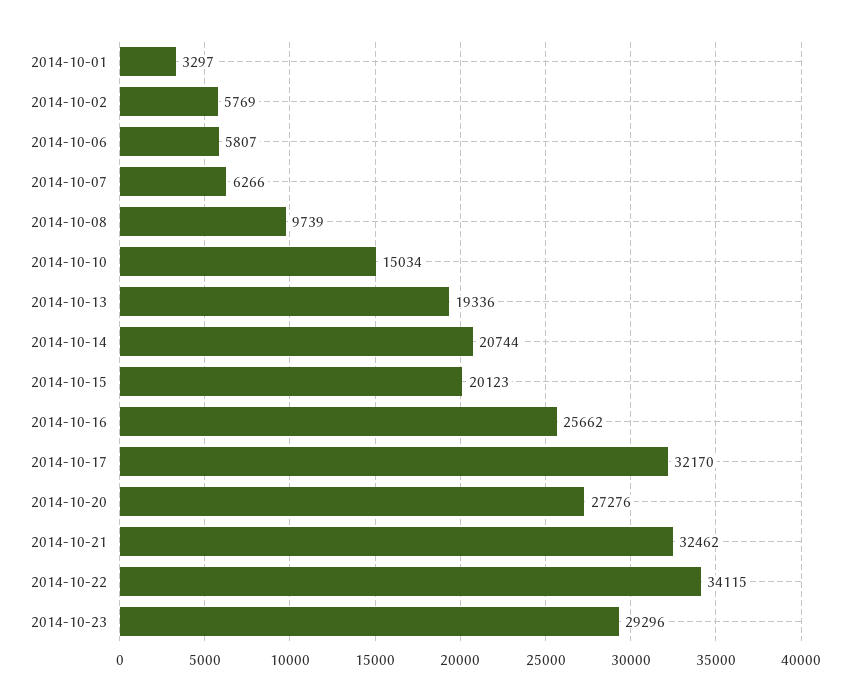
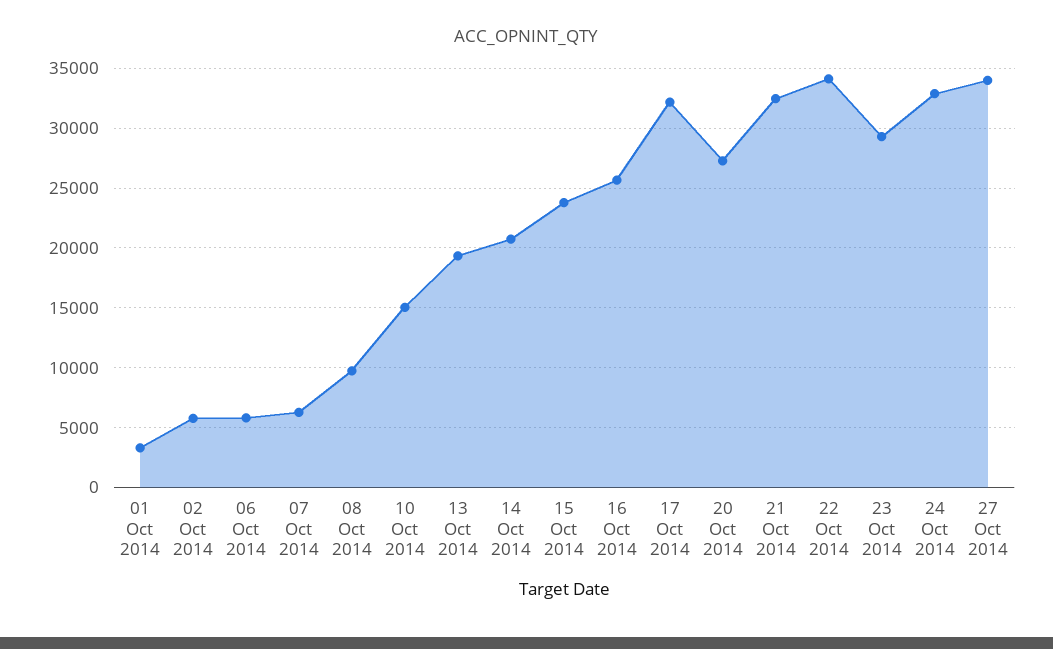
2014-10-15: 20123 -> 24000
24 Oct 2014: none -> 33000
27 Oct 2014: none -> 34000

